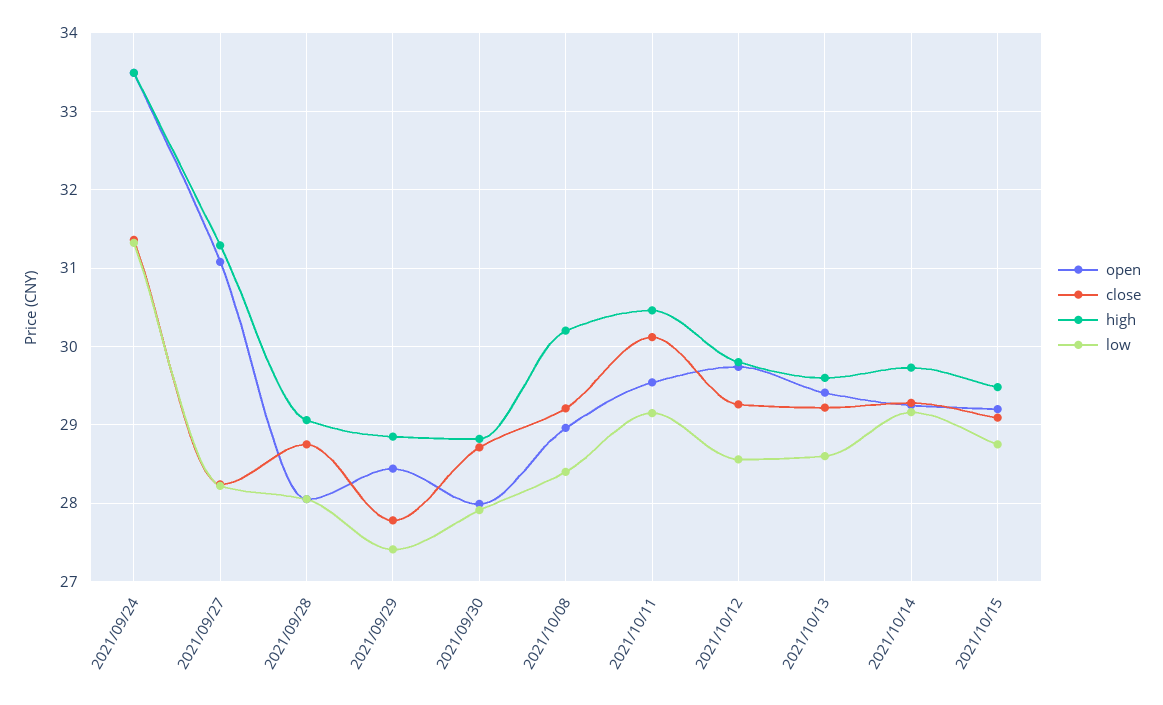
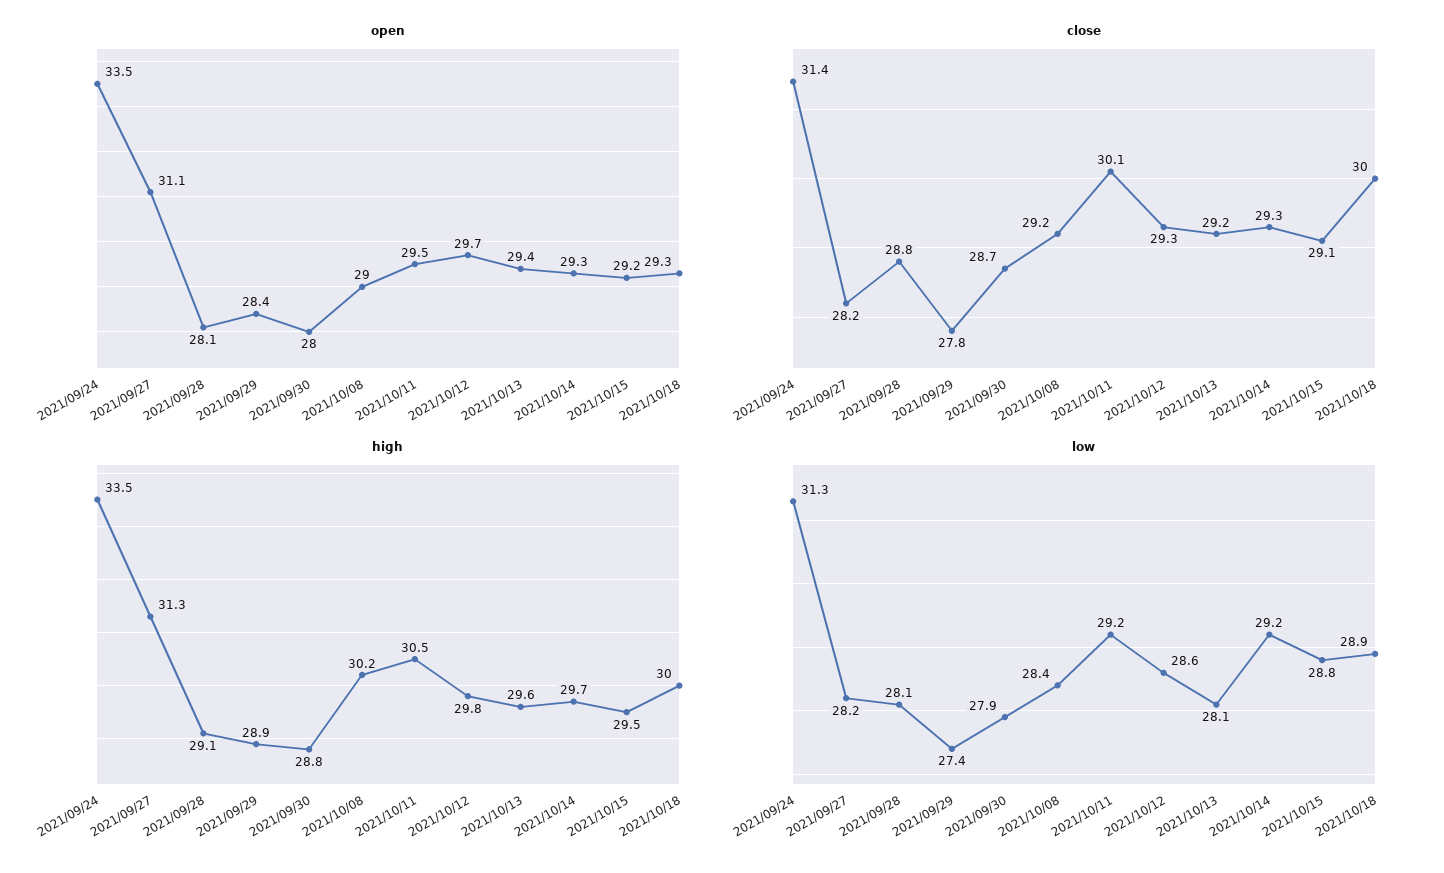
low, 2021/10/13: 28.6 -> 28.1
open, 2021/10/18: none -> 29.3
close, 2021/10/18: none -> 30
high, 2021/10/18: none -> 30
low, 2021/10/18: none -> 28.9

